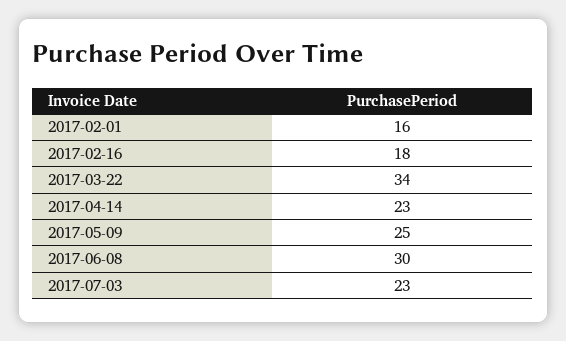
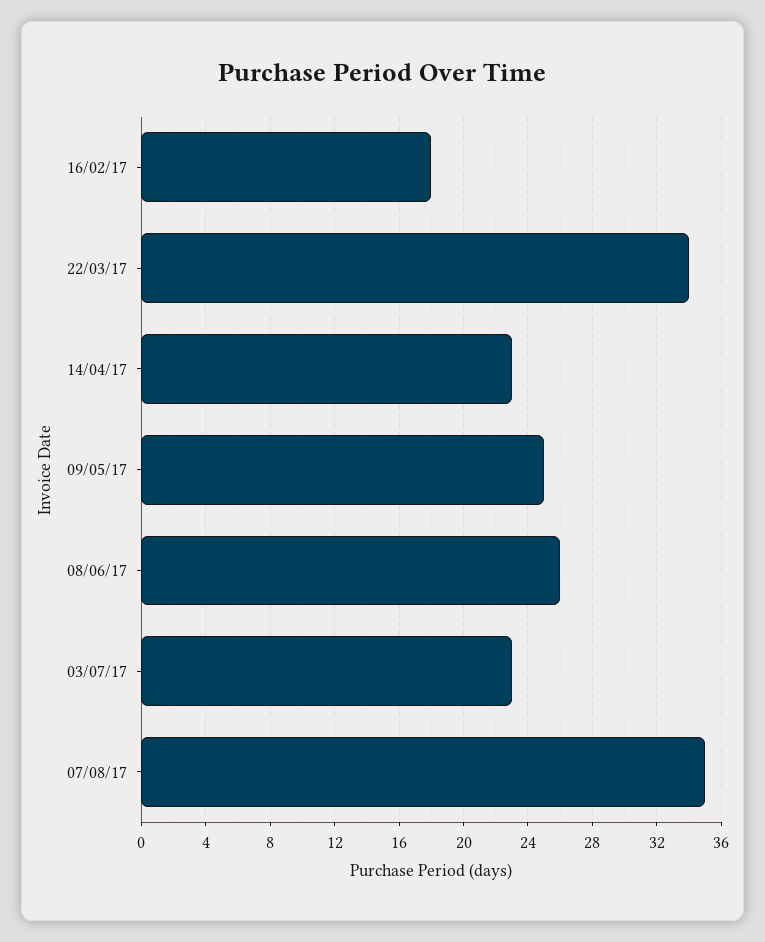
2017-02-01: 16 -> none
2017-06-08: 30 -> 26
07/08/17: none -> 35

